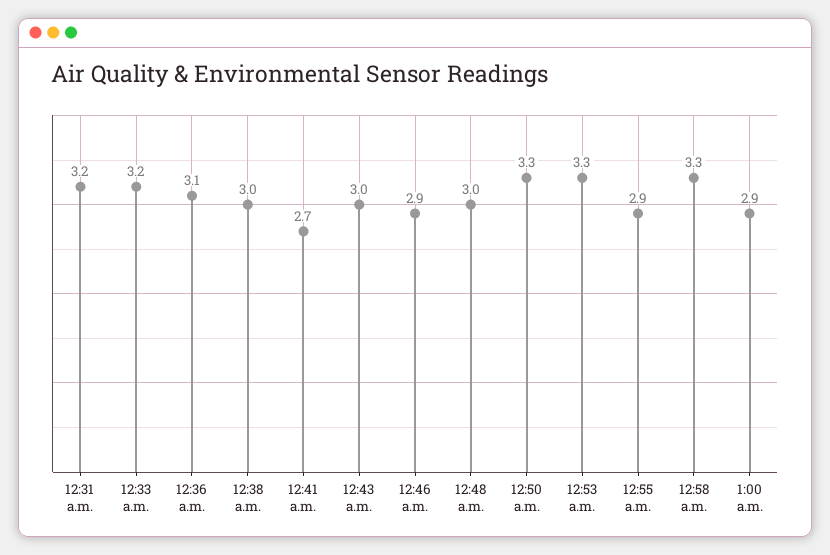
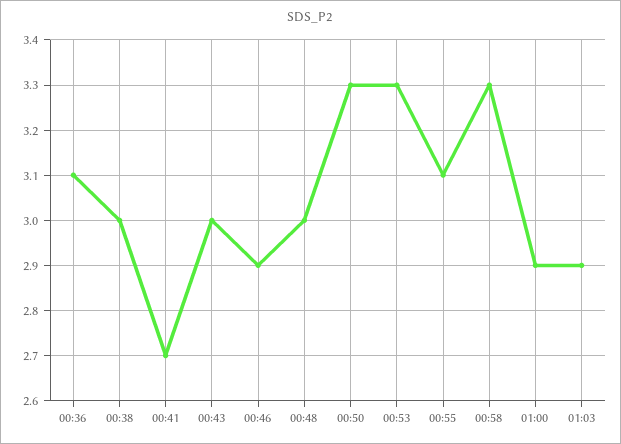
12:31 a.m.: 3.2 -> none
12:33 a.m.: 3.2 -> none
12:55 a.m.: 2.9 -> 3.1
01:03: none -> 2.9

